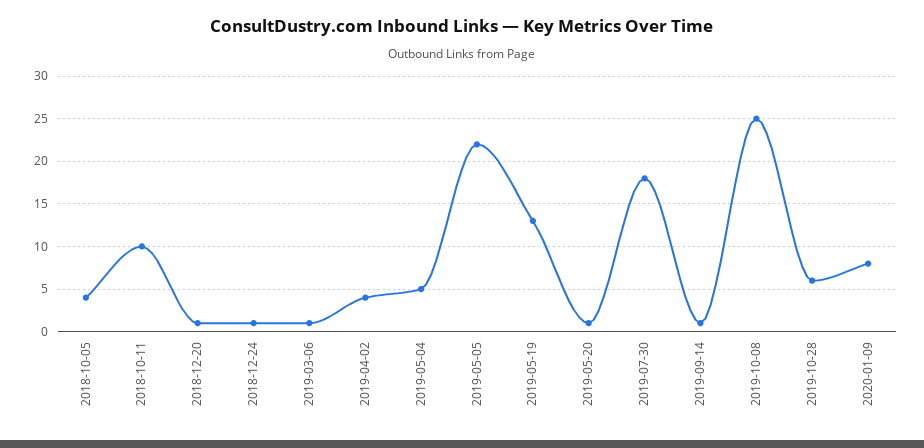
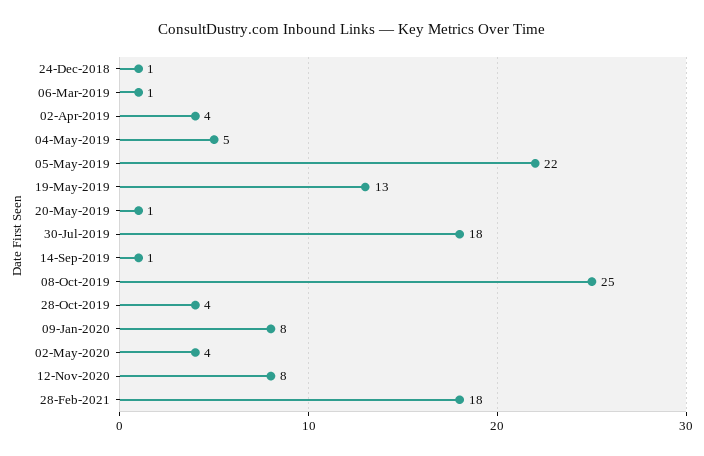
2018-10-05: 4 -> none
2018-10-11: 10 -> none
2018-12-20: 1 -> none
2019-10-28: 6 -> 4
02-May-2020: none -> 4
12-Nov-2020: none -> 8
28-Feb-2021: none -> 18

